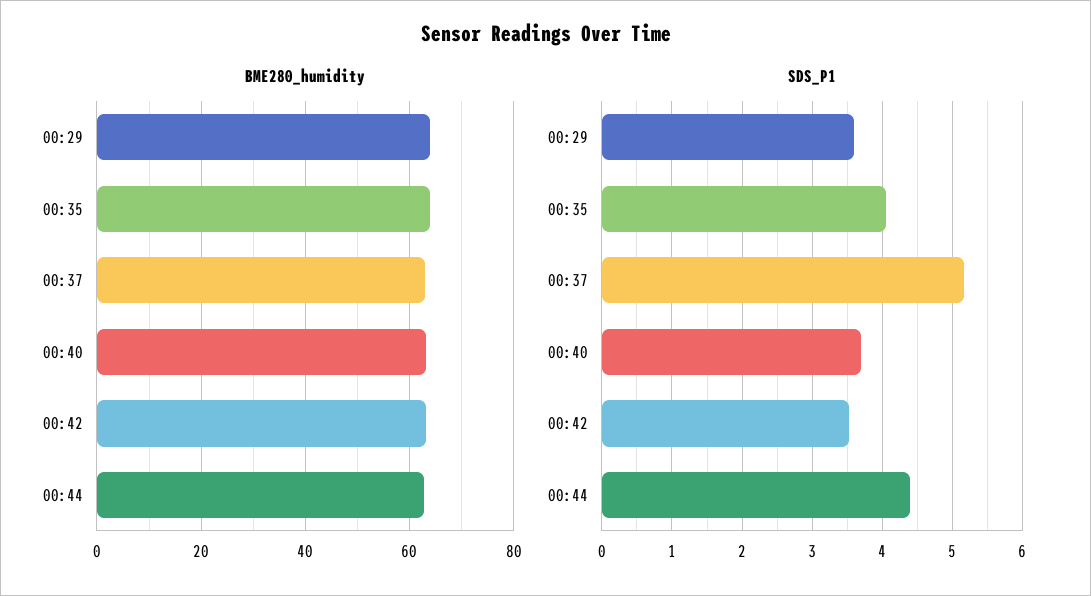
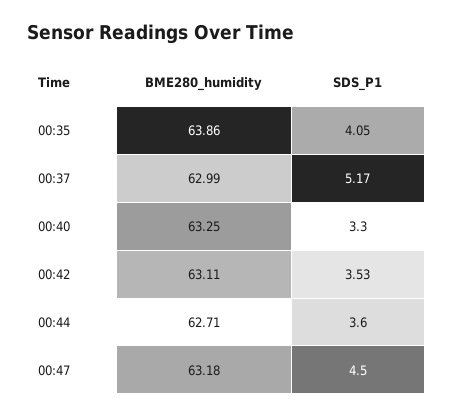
BME280_humidity, 00:29: 64 -> none
SDS_P1, 00:29: 3.6 -> none
SDS_P1, 00:40: 3.7 -> 3.3
SDS_P1, 00:44: 4.4 -> 3.6
BME280_humidity, 00:47: none -> 63.18
SDS_P1, 00:47: none -> 4.5

